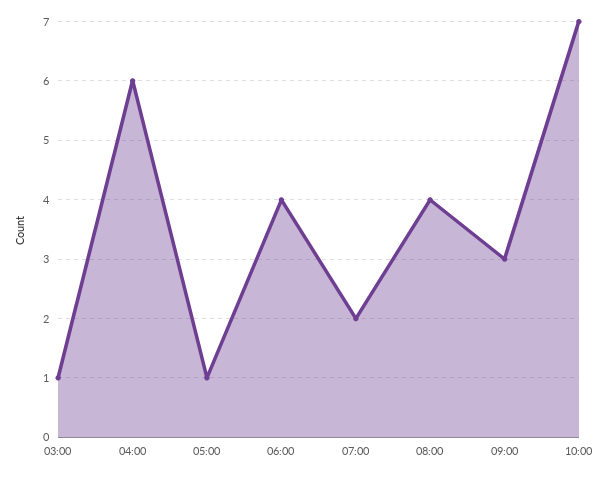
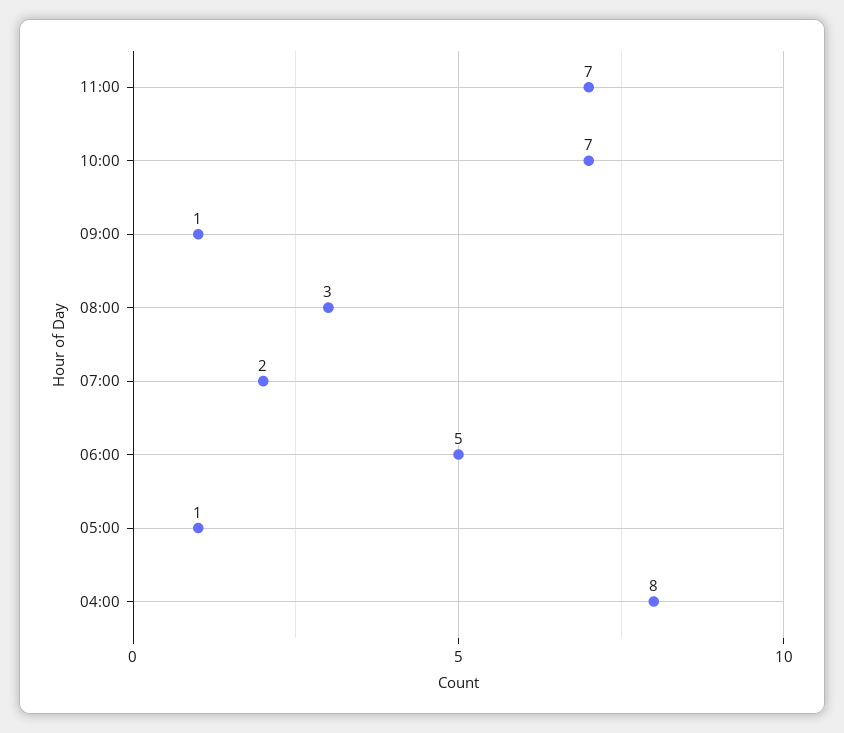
03:00: 1 -> none
04:00: 6 -> 8
06:00: 4 -> 5
08:00: 4 -> 3
09:00: 3 -> 1
11:00: none -> 7

